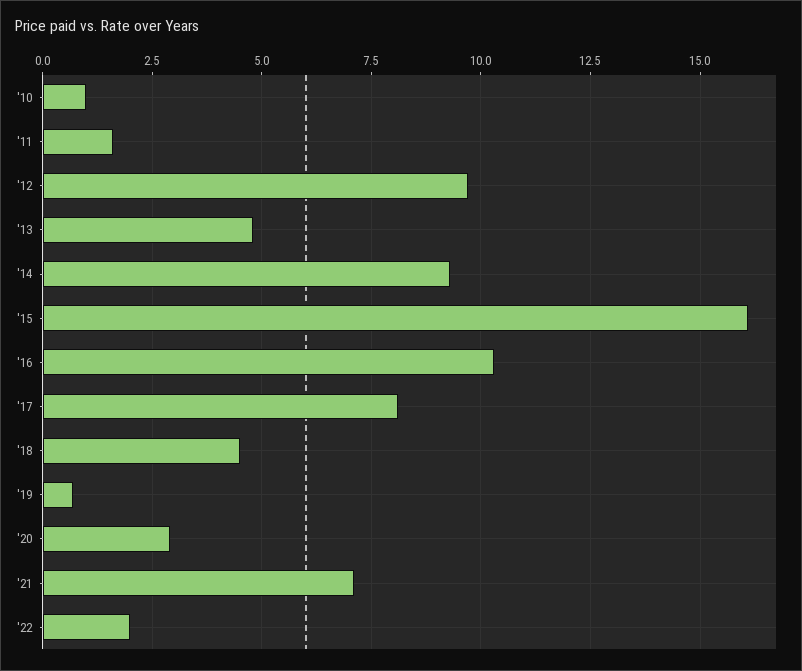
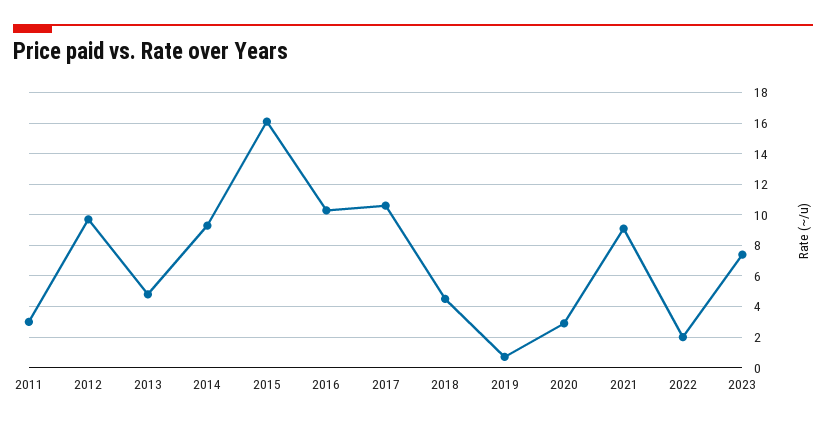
'10: 1 -> none
'11: 1.5 -> 3
'17: 8 -> 10.5
'21: 7 -> 9
2023: none -> 7.5

